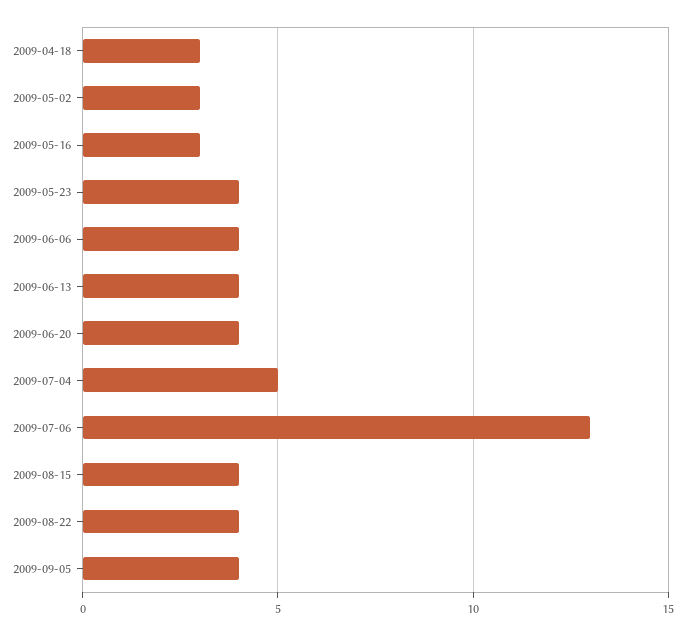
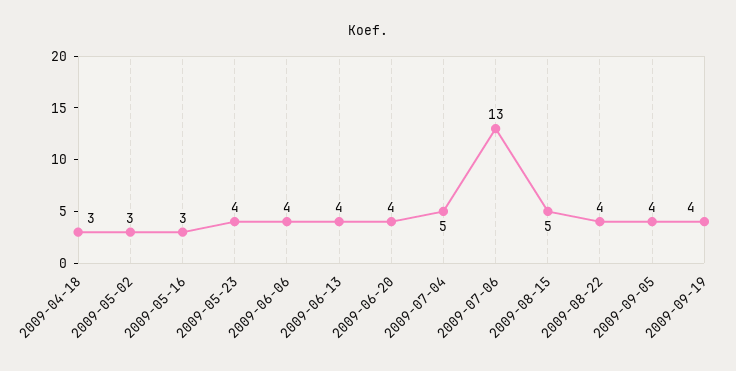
2009-08-15: 4 -> 5
2009-09-19: none -> 4

